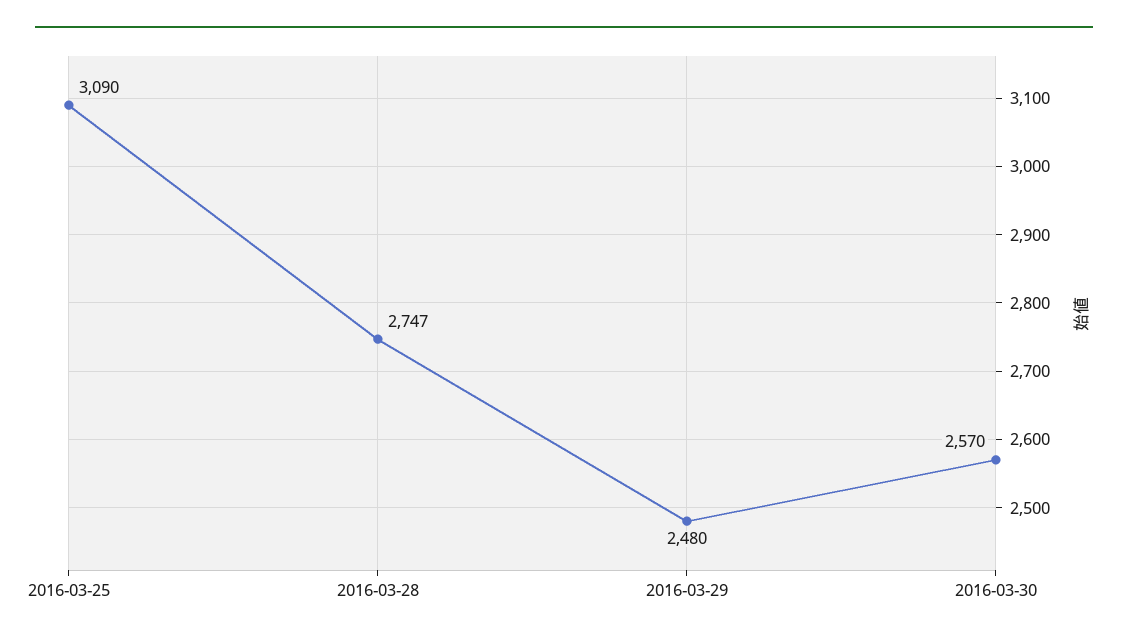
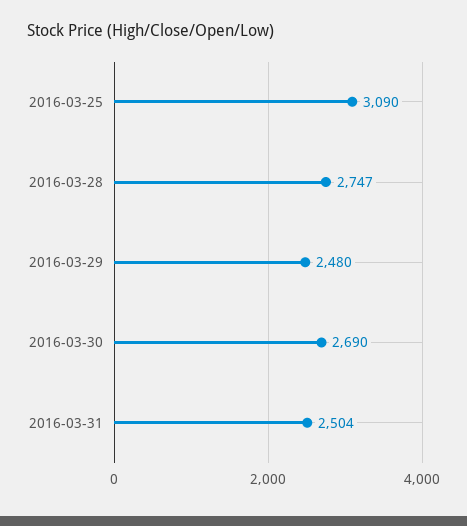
2016-03-30: 2570 -> 2690
2016-03-31: none -> 2504

